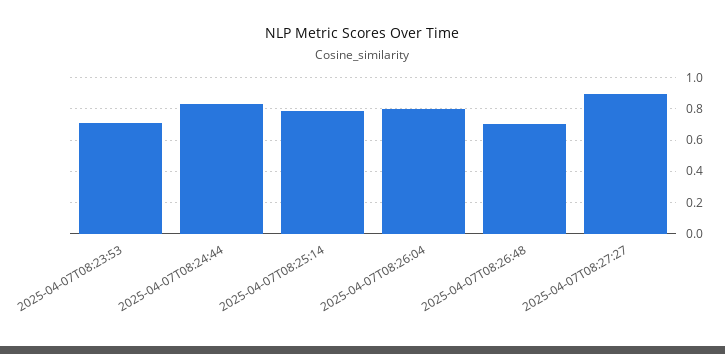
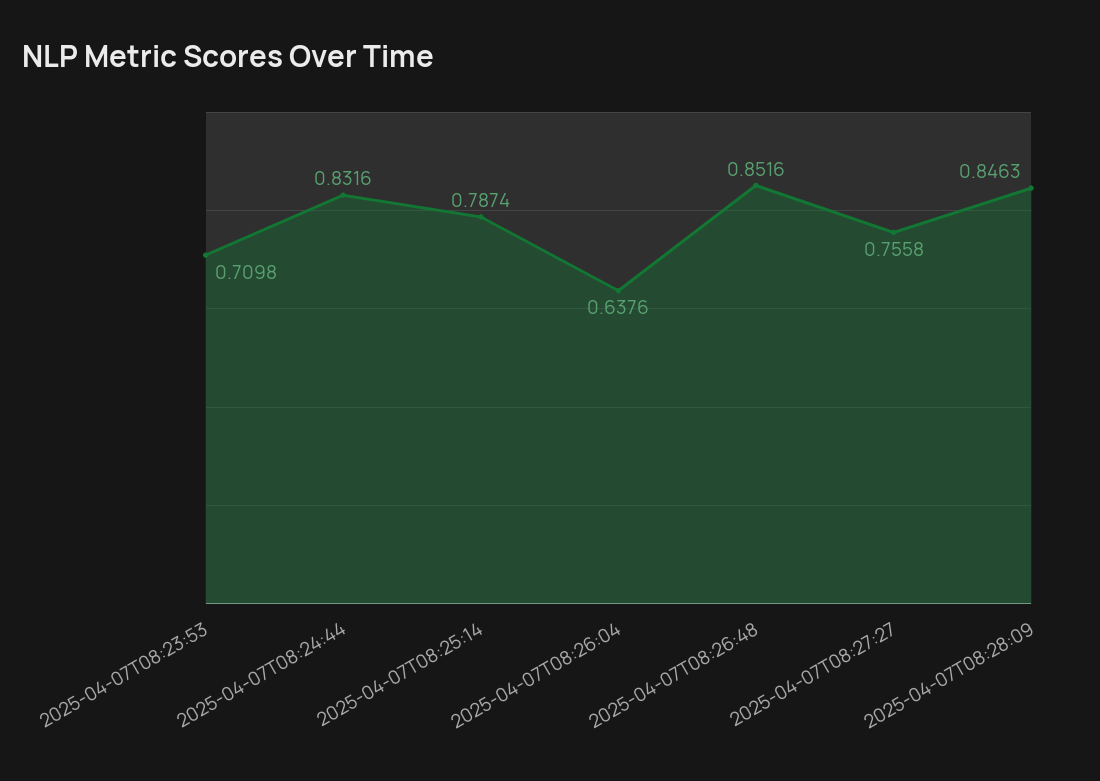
2025-04-07T08:26:04: 0.8 -> 0.6376
2025-04-07T08:26:48: 0.7 -> 0.8516
2025-04-07T08:27:27: 0.9 -> 0.7558
2025-04-07T08:28:09: none -> 0.8463

